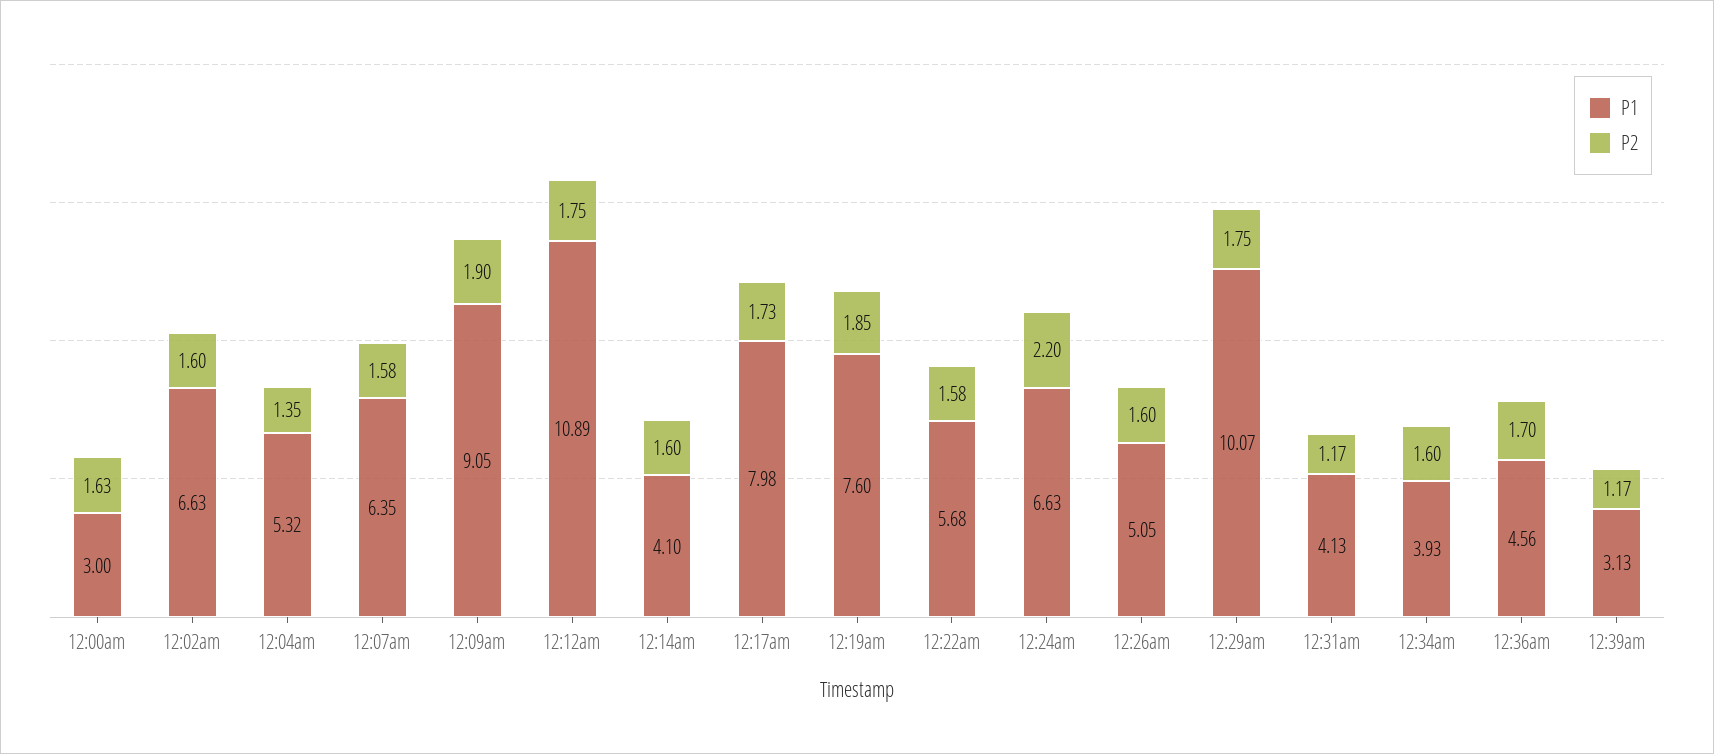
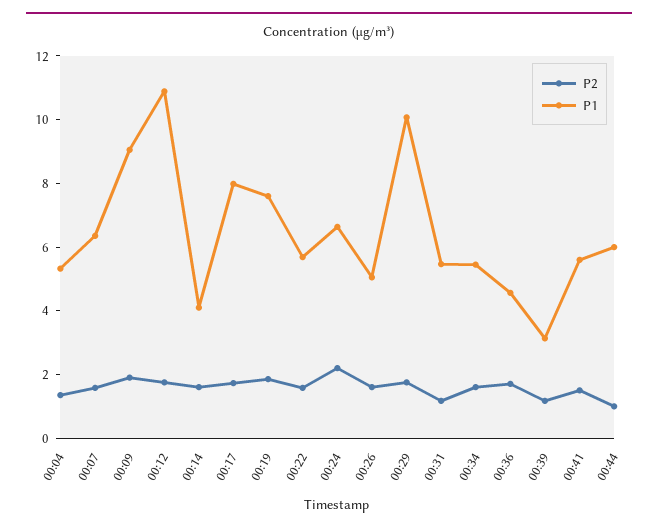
P1, 12:00am: 3 -> none
P2, 12:00am: 1.63 -> none
P1, 12:02am: 6.63 -> none
P2, 12:02am: 1.6 -> none
P1, 12:31am: 4.13 -> 5.5
P1, 12:34am: 3.93 -> 5.5
P2, 00:41: none -> 1.5
P1, 00:41: none -> 5.5
P2, 00:44: none -> 1
P1, 00:44: none -> 6

